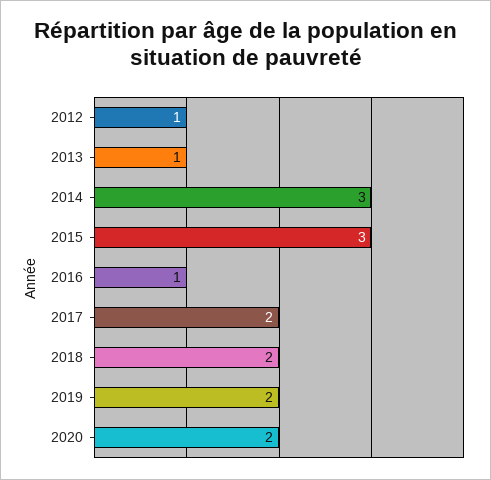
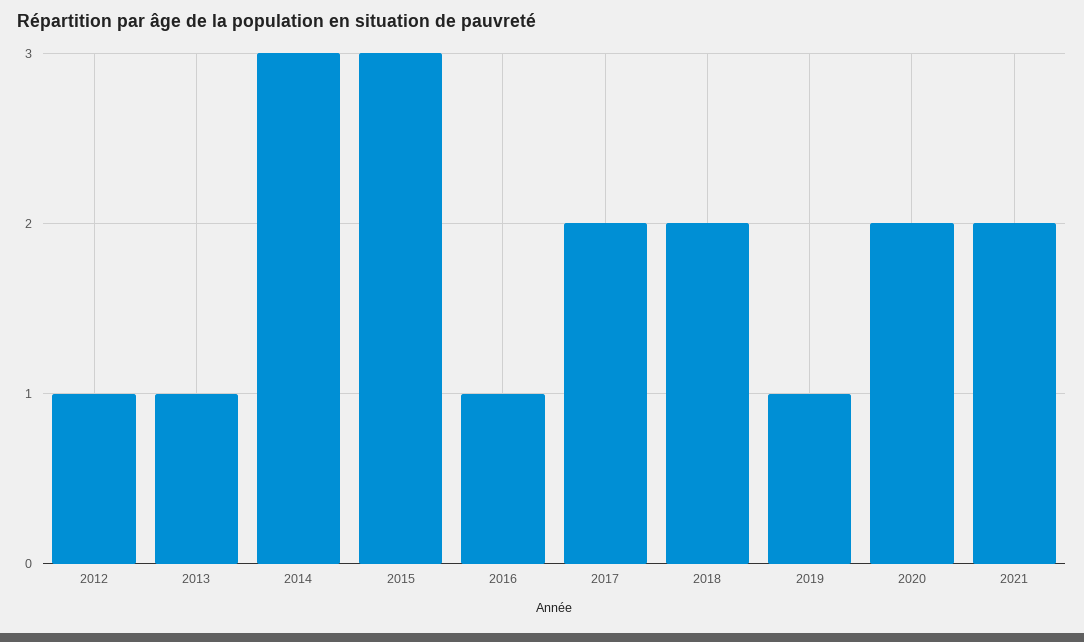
2019: 2 -> 1
2021: none -> 2

